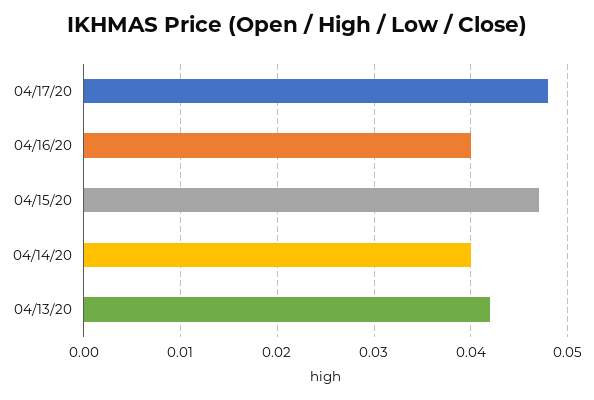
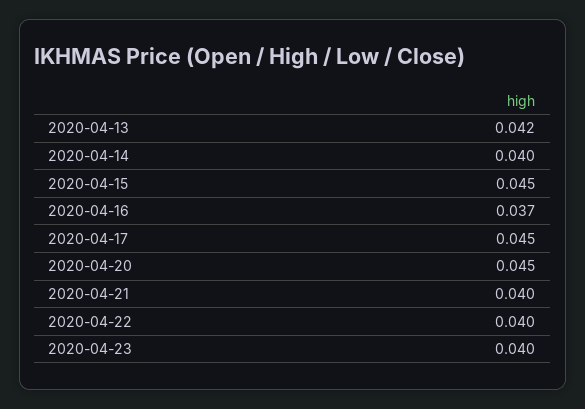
04/17/20: 0.048 -> 0.045
04/16/20: 0.04 -> 0.037
04/15/20: 0.047 -> 0.045
2020-04-20: none -> 0.045
2020-04-21: none -> 0.04
2020-04-22: none -> 0.04
2020-04-23: none -> 0.04

